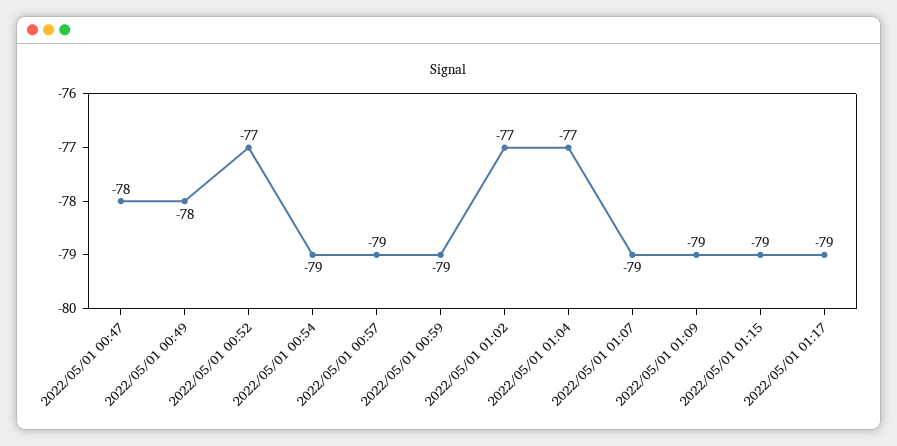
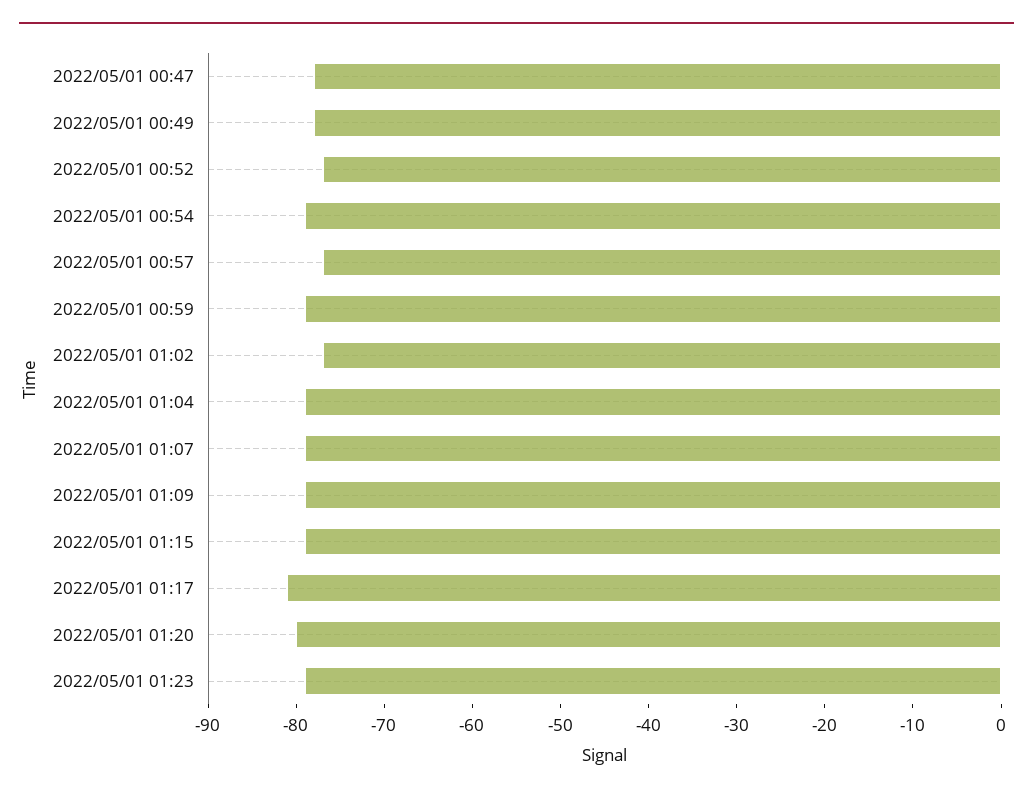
2022/05/01 00:57: -79 -> -77
2022/05/01 01:04: -77 -> -79
2022/05/01 01:17: -79 -> -81
2022/05/01 01:20: none -> -80
2022/05/01 01:23: none -> -79

